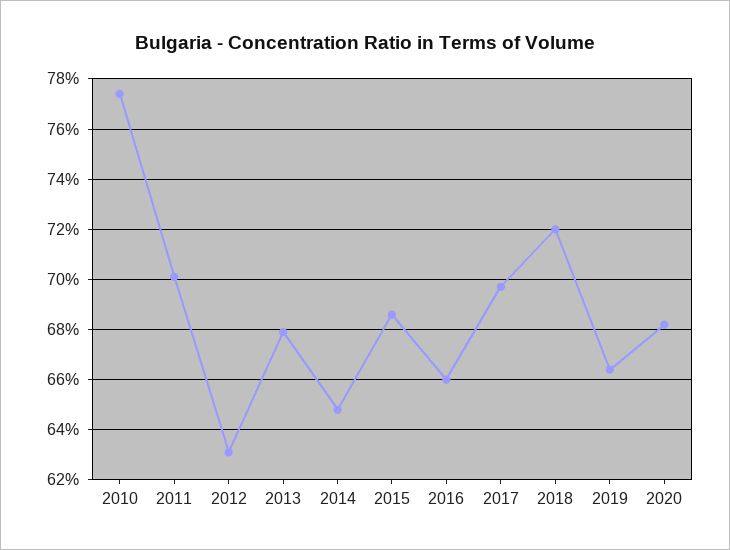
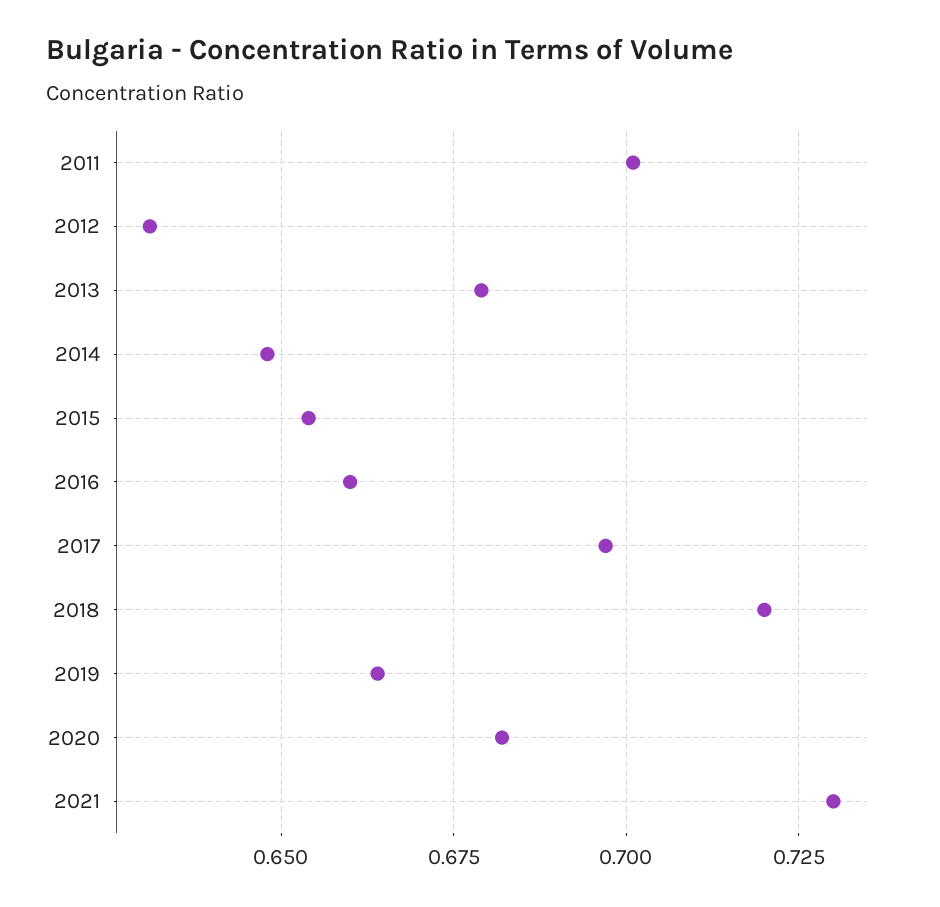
2010: 0.775 -> none
2015: 0.685 -> 0.655
2021: none -> 0.73

